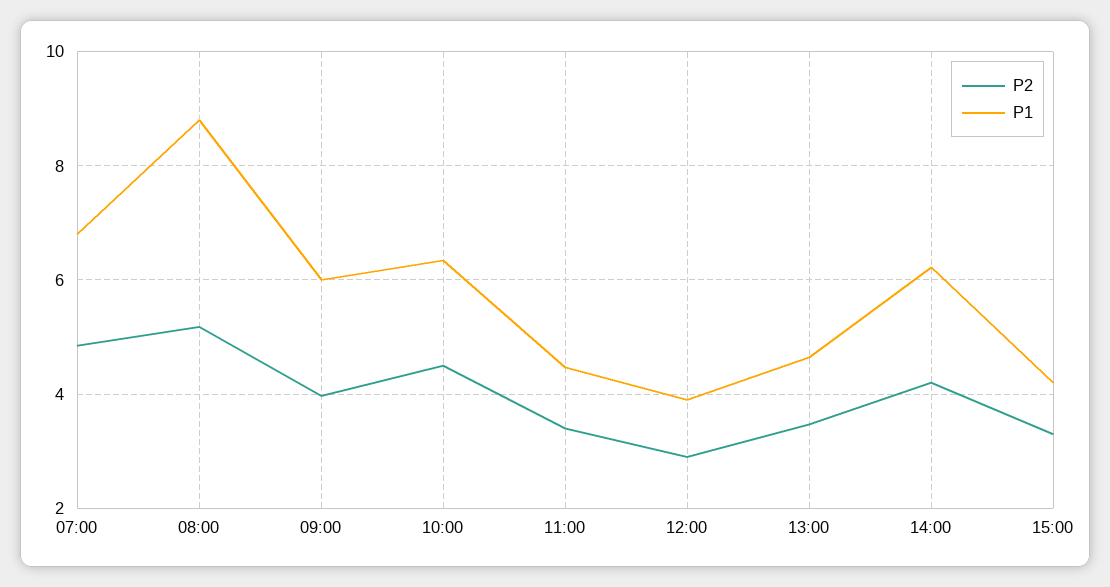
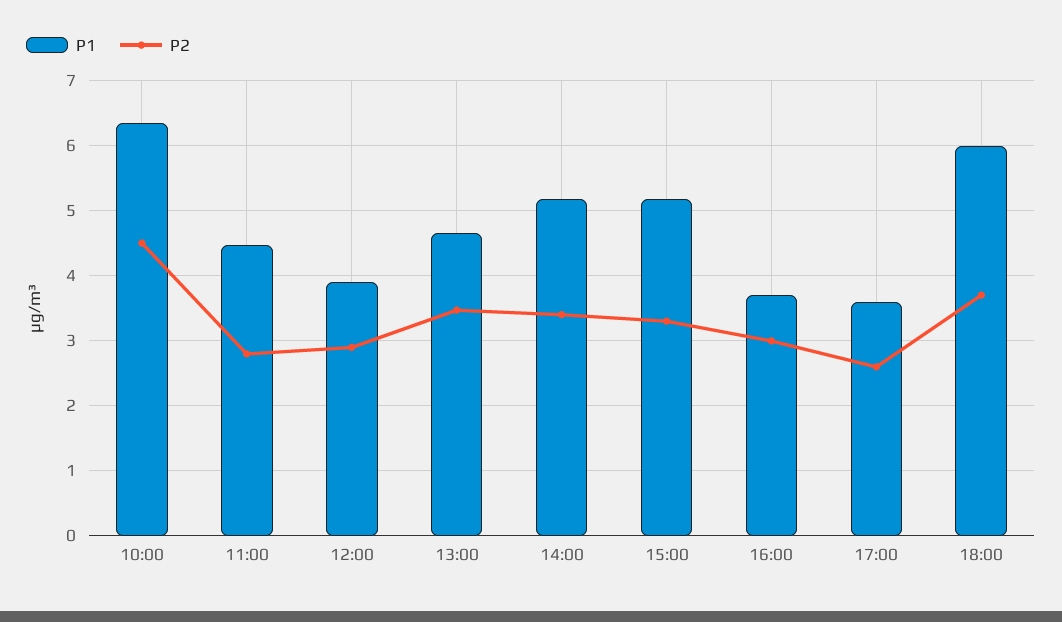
P2, 07:00: 4.8 -> none
P1, 07:00: 6.8 -> none
P2, 08:00: 5.2 -> none
P1, 08:00: 8.8 -> none
P2, 09:00: 4 -> none
P1, 09:00: 6 -> none
P2, 11:00: 3.4 -> 2.8
P2, 14:00: 4.2 -> 3.4
P1, 14:00: 6.2 -> 5.2
P1, 15:00: 4.2 -> 5.2
P1, 16:00: none -> 3.7
P2, 16:00: none -> 3
P1, 17:00: none -> 3.6
P2, 17:00: none -> 2.6
P1, 18:00: none -> 6
P2, 18:00: none -> 3.7

